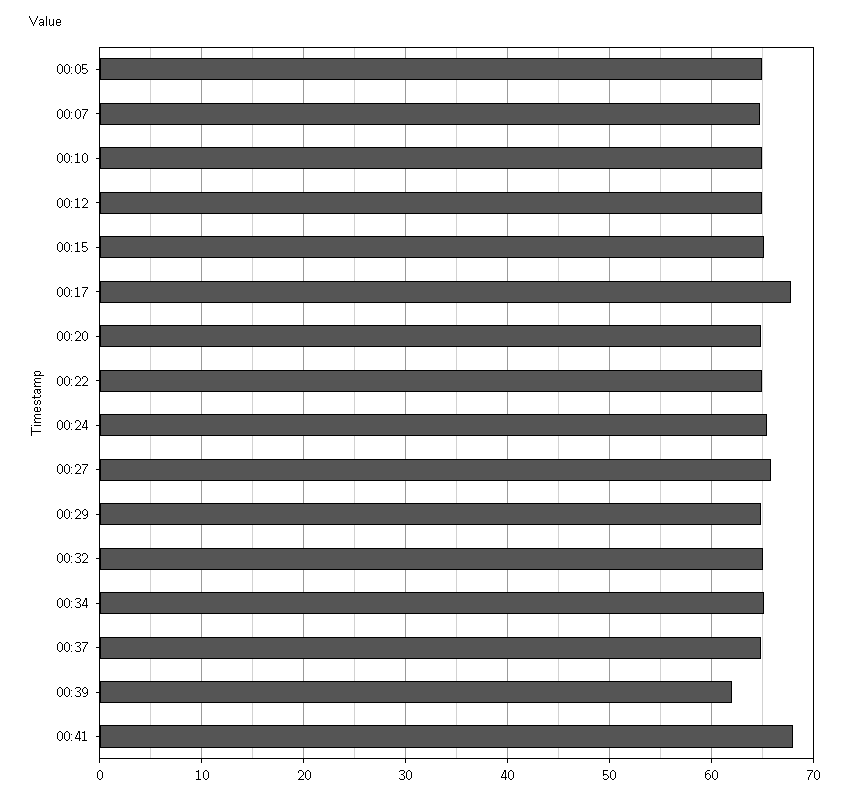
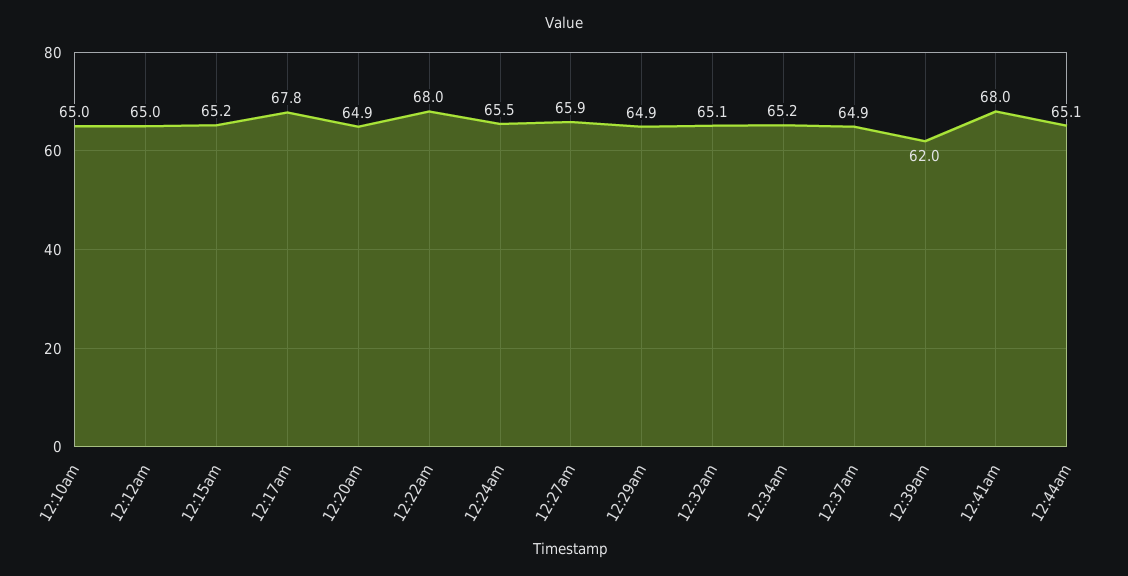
00:05: 65 -> none
00:07: 65 -> none
00:22: 65 -> 68
12:44am: none -> 65.1

